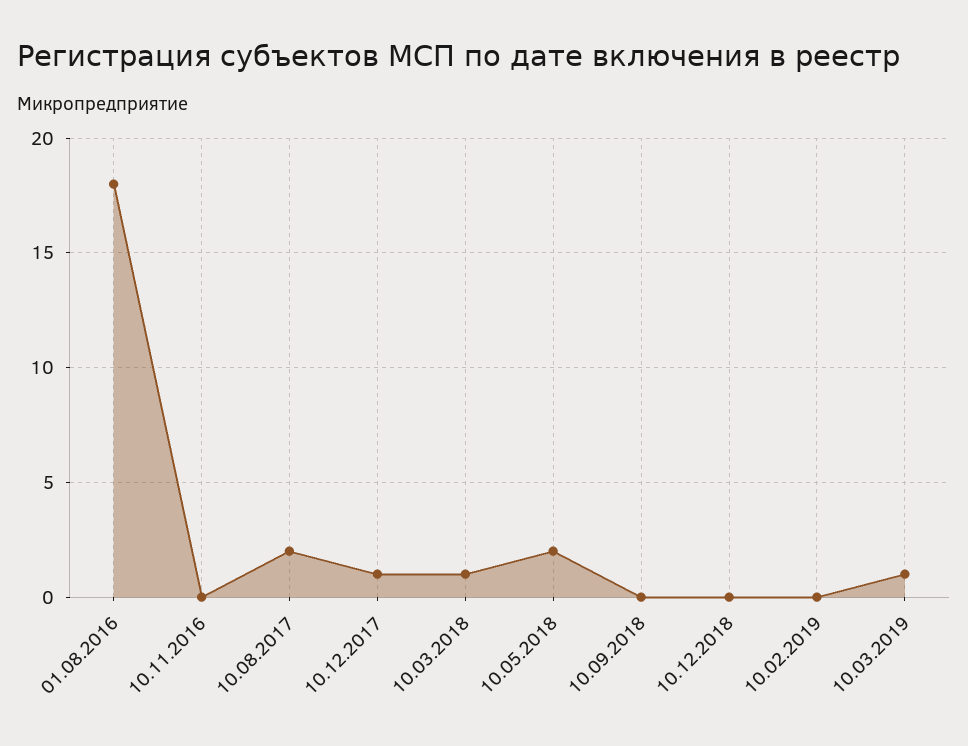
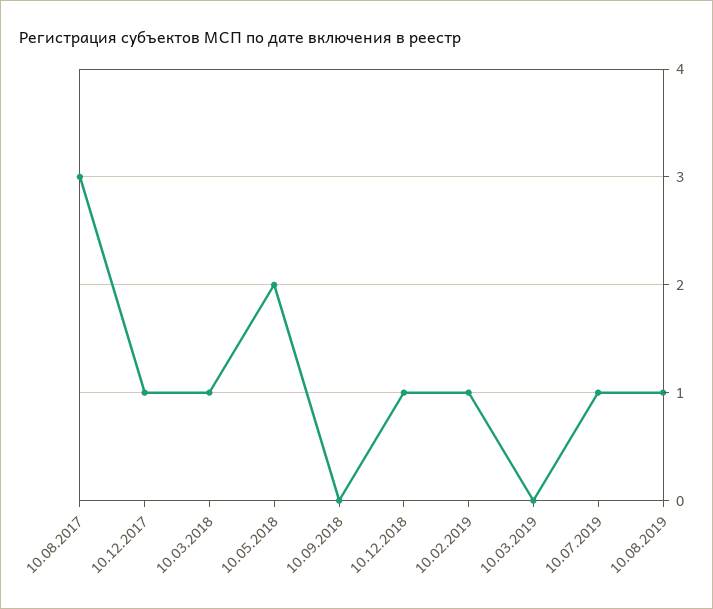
01.08.2016: 18 -> none
10.11.2016: 0 -> none
10.08.2017: 2 -> 3
10.12.2018: 0 -> 1
10.02.2019: 0 -> 1
10.03.2019: 1 -> 0
10.07.2019: none -> 1
10.08.2019: none -> 1

